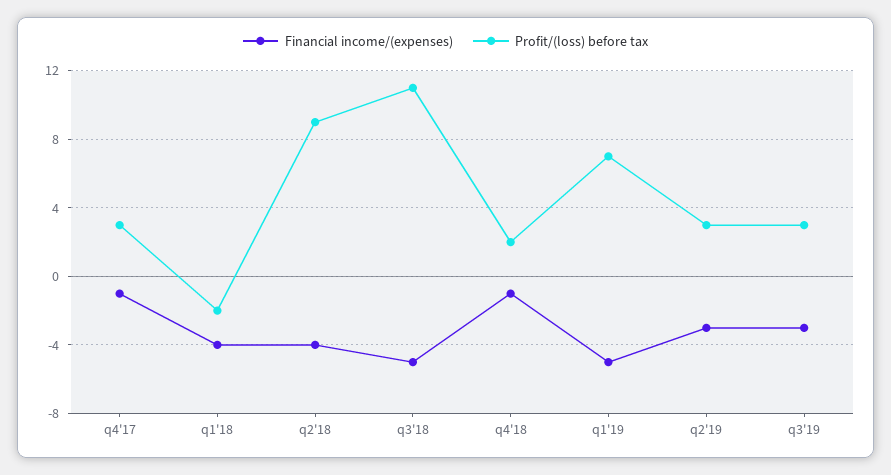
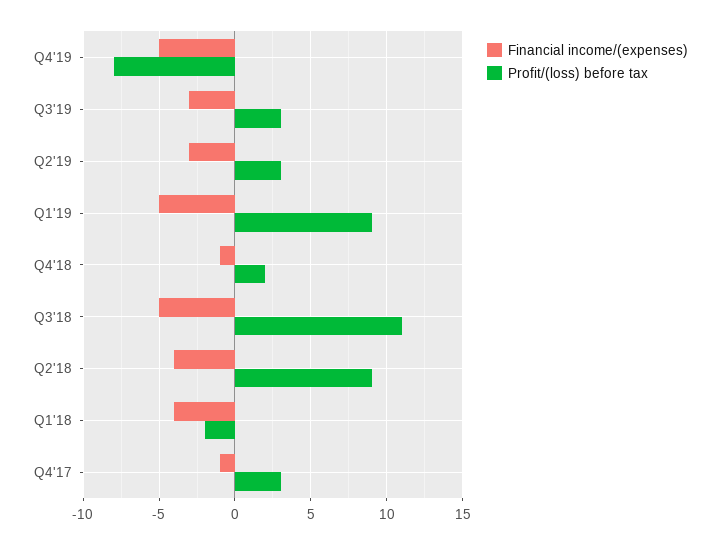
Profit/(loss) before tax, q1'19: 7 -> 9
Financial income/(expenses), Q4'19: none -> -5
Profit/(loss) before tax, Q4'19: none -> -8

